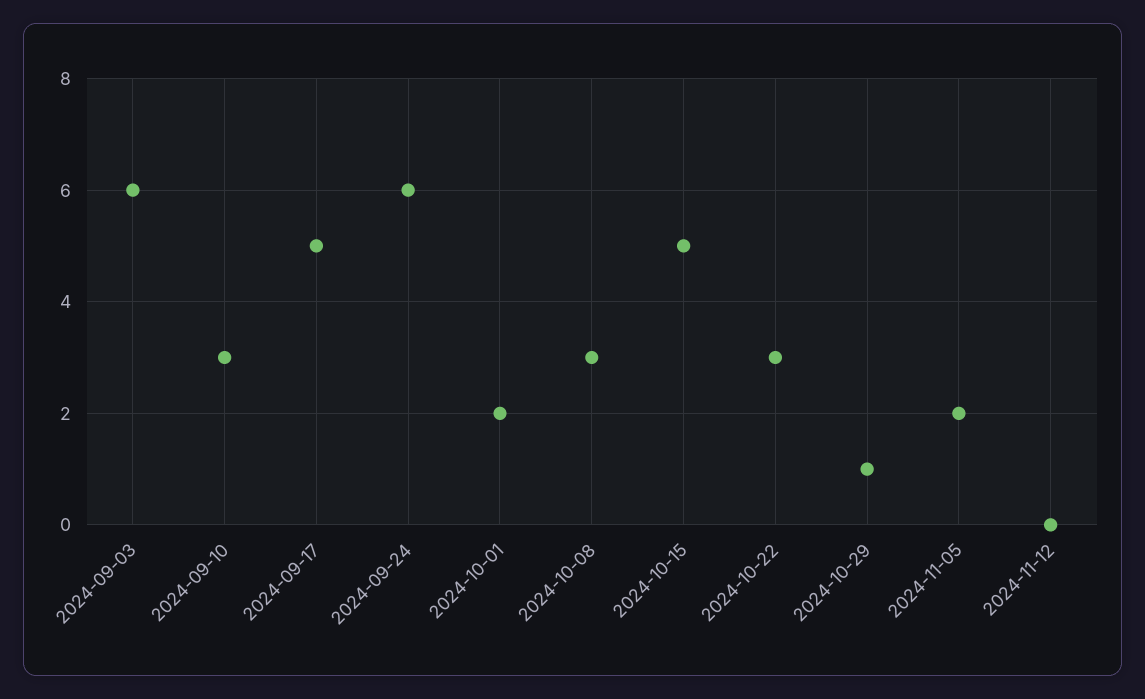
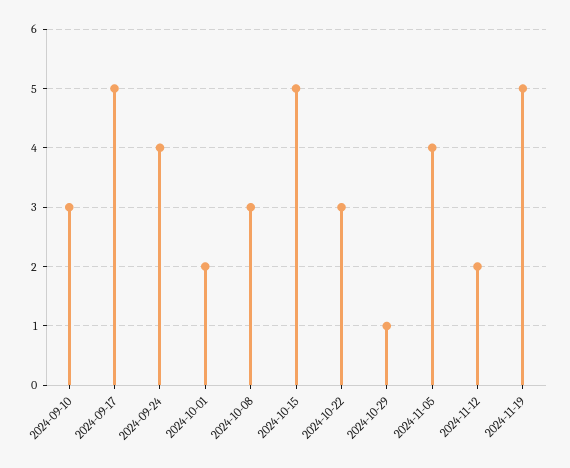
2024-09-03: 6 -> none
2024-09-24: 6 -> 4
2024-11-05: 2 -> 4
2024-11-12: 0 -> 2
2024-11-19: none -> 5

